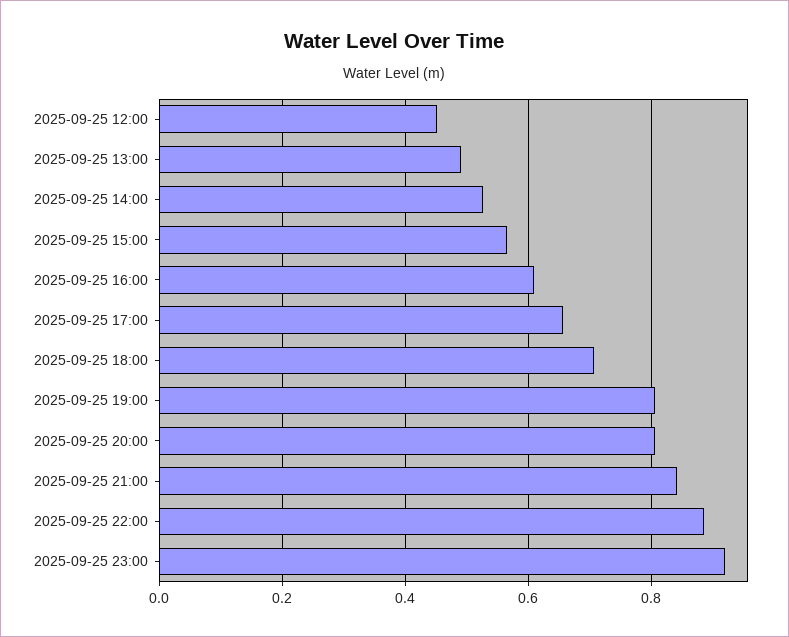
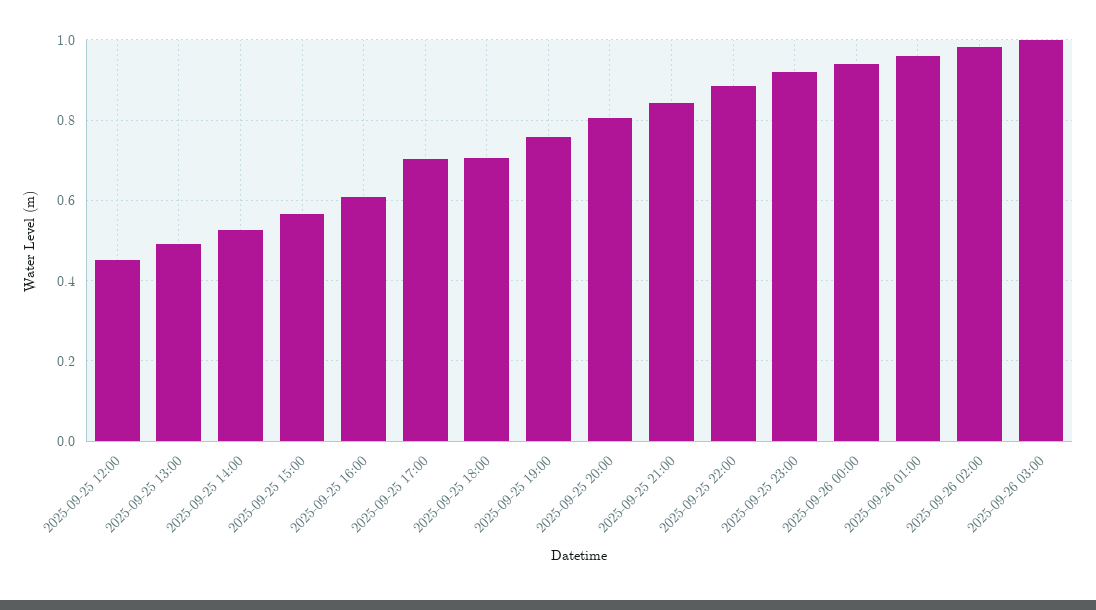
2025-09-25 17:00: 0.66 -> 0.7
2025-09-25 19:00: 0.8 -> 0.76
2025-09-26 00:00: none -> 0.94
2025-09-26 01:00: none -> 0.96
2025-09-26 02:00: none -> 0.98
2025-09-26 03:00: none -> 1

